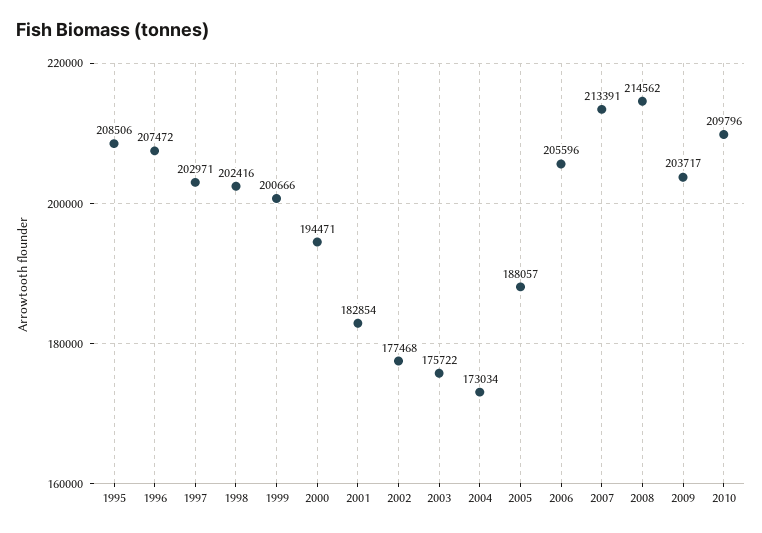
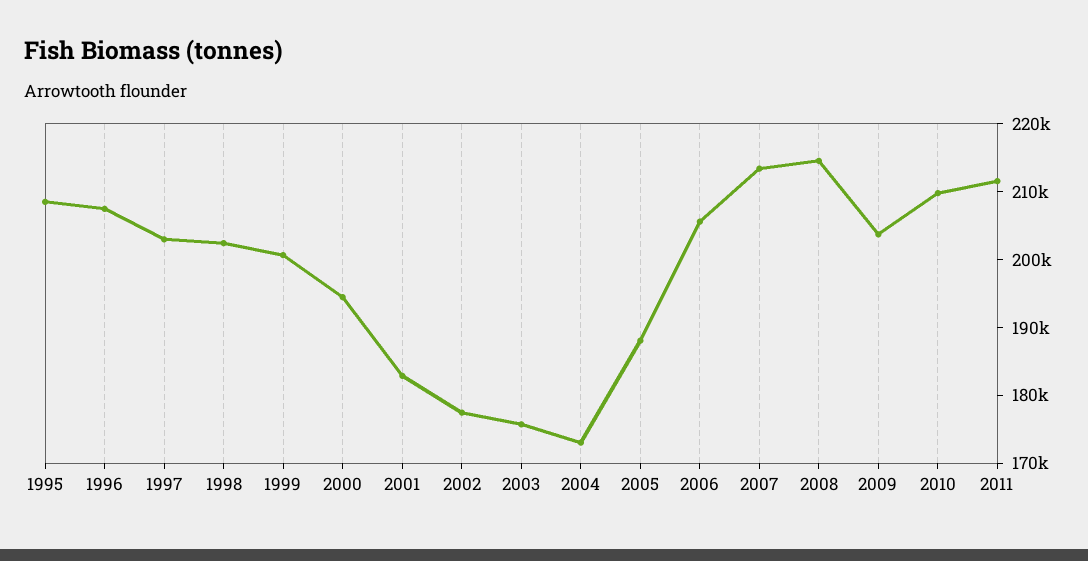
2011: none -> 212000

